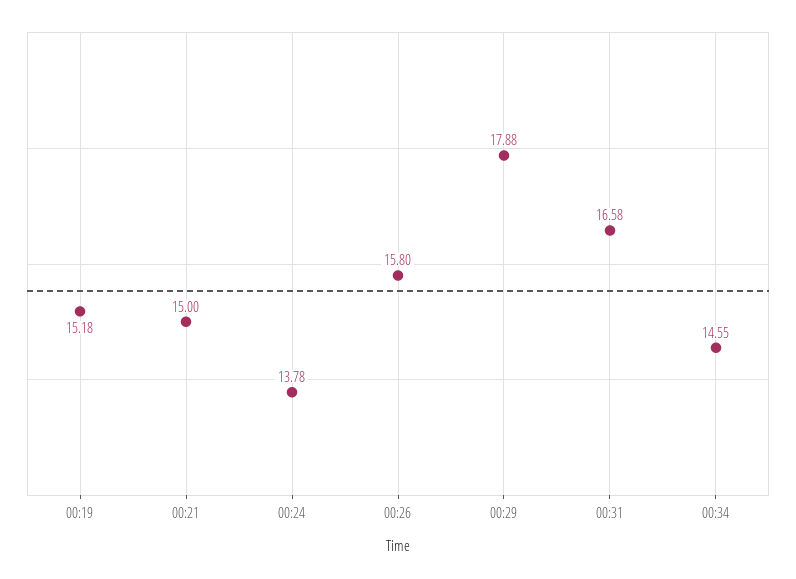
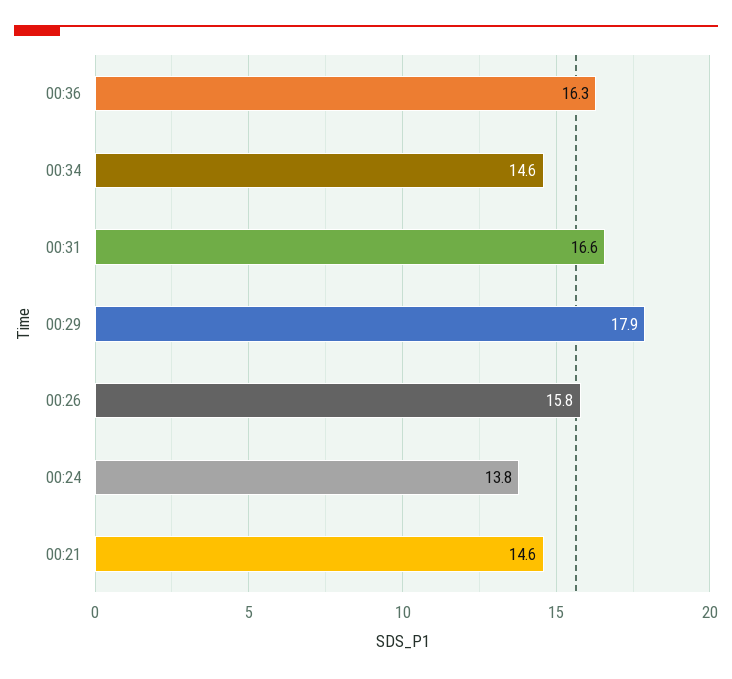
00:19: 15.18 -> none
00:21: 15 -> 14.6
00:36: none -> 16.3

